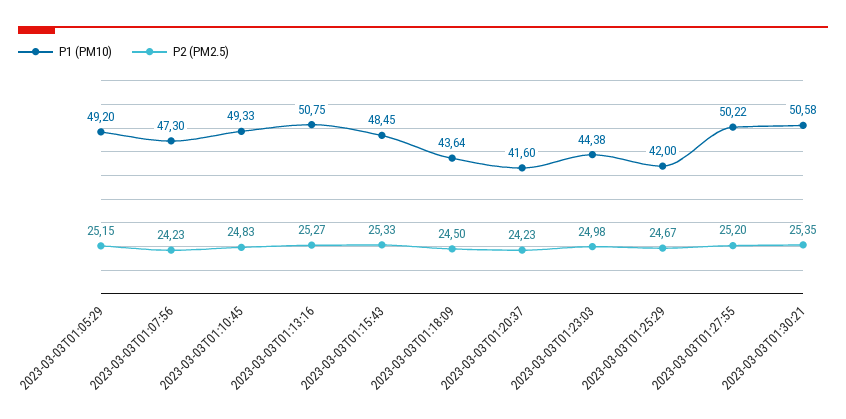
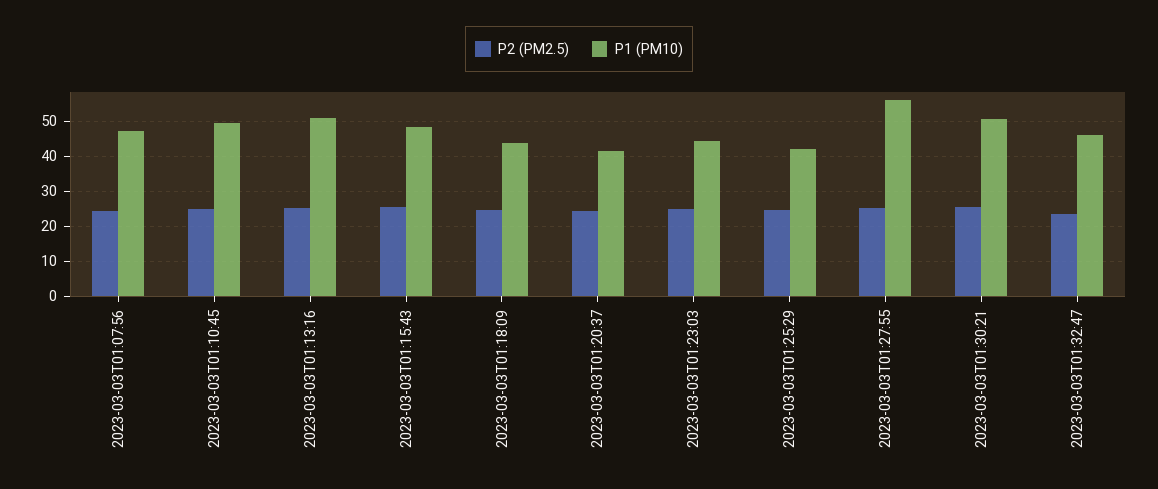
P1 (PM10), 2023-03-03T01:05:29: 49.2 -> none
P2 (PM2.5), 2023-03-03T01:05:29: 25.15 -> none
P1 (PM10), 2023-03-03T01:27:55: 50.22 -> 56
P2 (PM2.5), 2023-03-03T01:32:47: none -> 24
P1 (PM10), 2023-03-03T01:32:47: none -> 46

